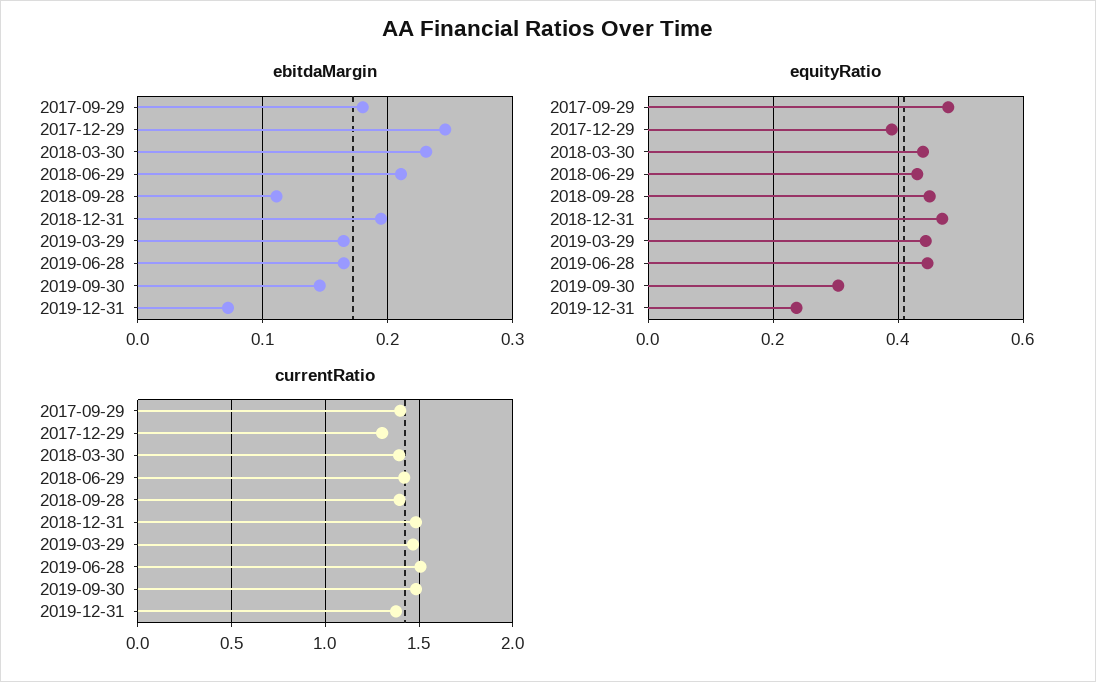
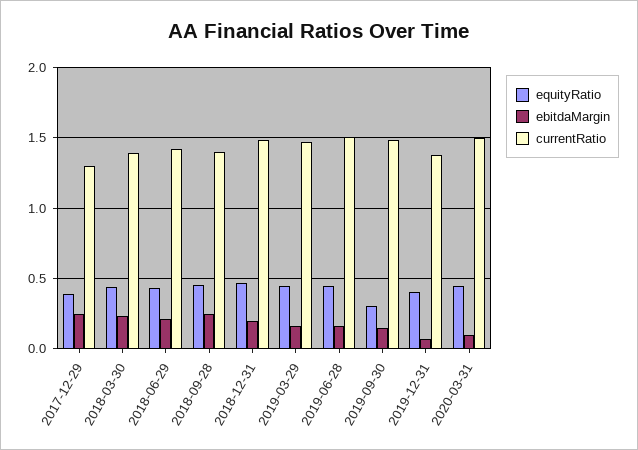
ebitdaMargin, 2017-09-29: 0.18 -> none
ebitdaMargin, 2018-09-28: 0.11 -> 0.25
equityRatio, 2017-09-29: 0.48 -> none
equityRatio, 2019-12-31: 0.24 -> 0.4
currentRatio, 2017-09-29: 1.4 -> none
equityRatio, 2020-03-31: none -> 0.45
ebitdaMargin, 2020-03-31: none -> 0.1
currentRatio, 2020-03-31: none -> 1.5

